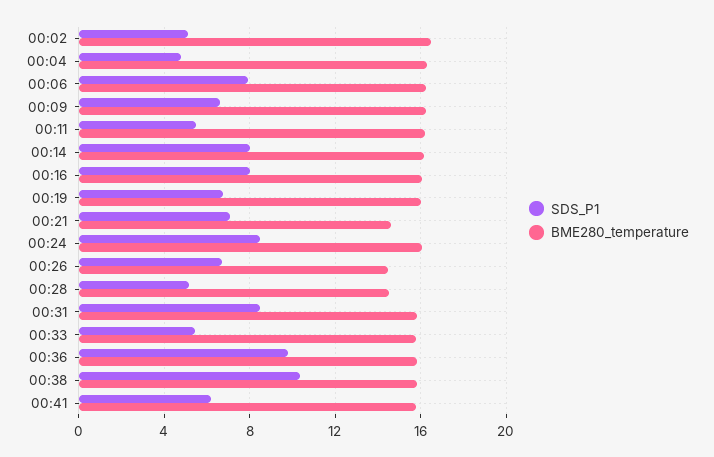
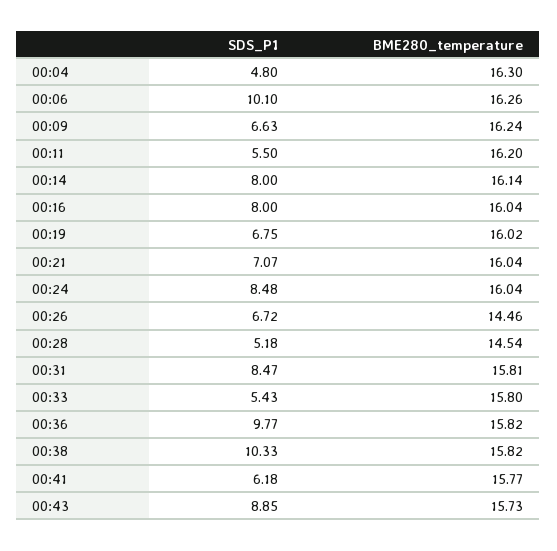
SDS_P1, 00:02: 5 -> none
BME280_temperature, 00:02: 16.5 -> none
SDS_P1, 00:06: 8 -> 10.1
BME280_temperature, 00:21: 14.5 -> 16.04
SDS_P1, 00:43: none -> 8.85
BME280_temperature, 00:43: none -> 15.73

